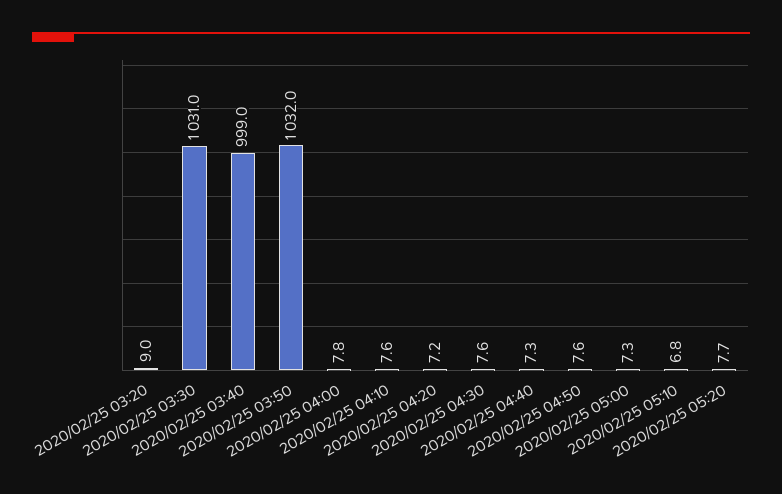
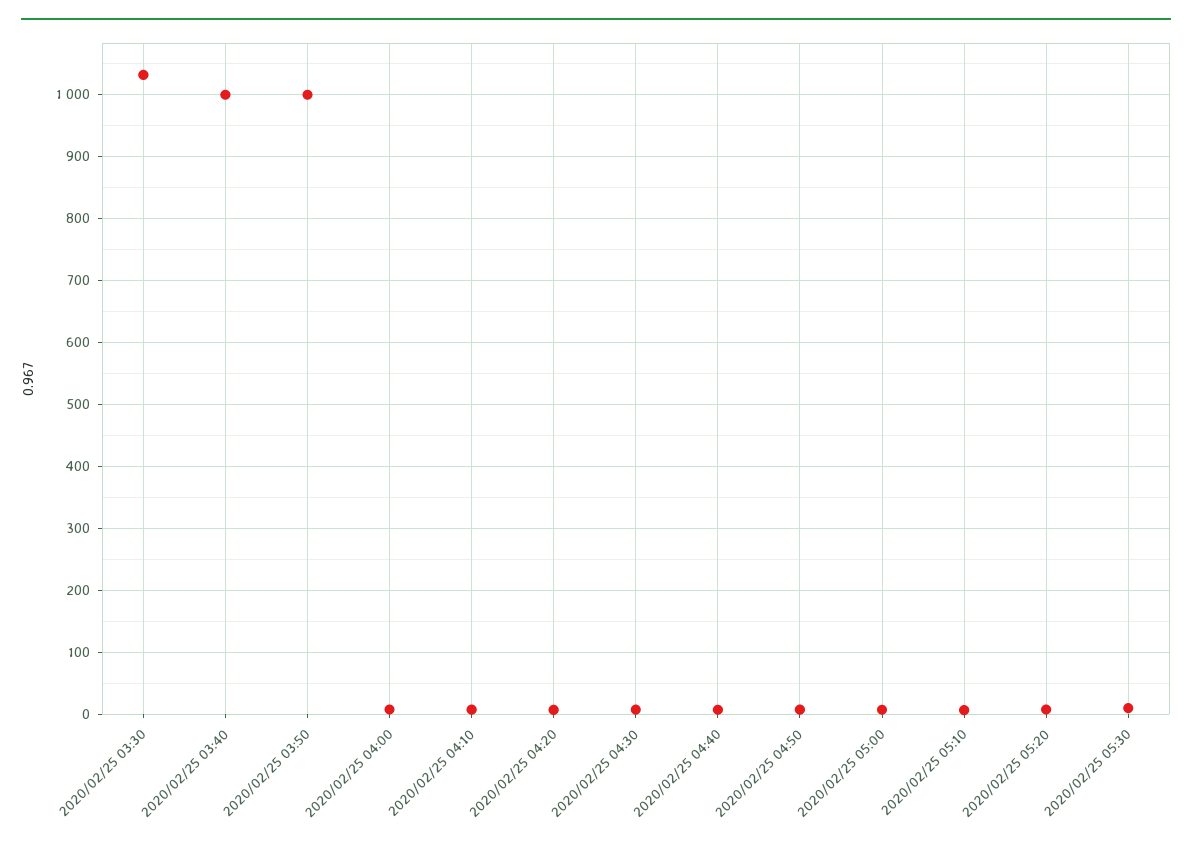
2020/02/25 03:20: 9 -> none
2020/02/25 03:50: 1032 -> 1000
2020/02/25 05:30: none -> 10

